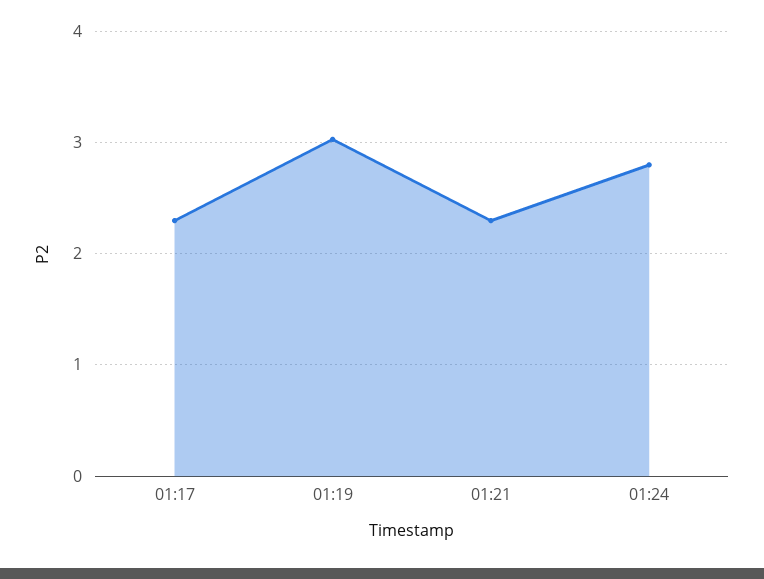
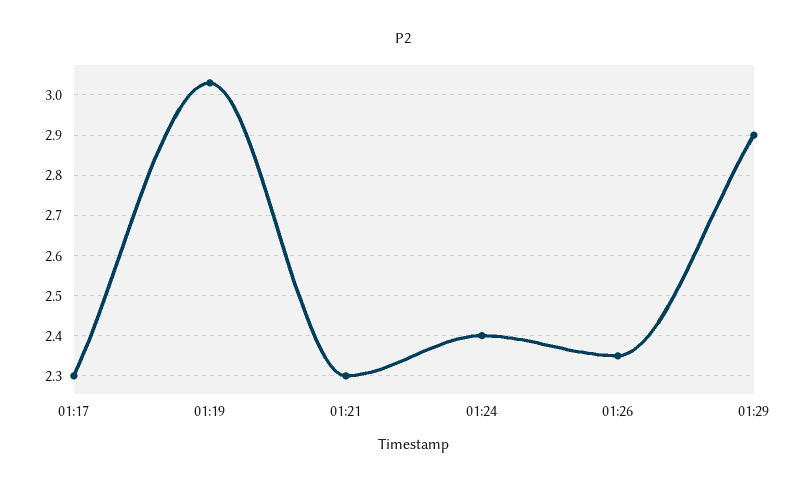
01:24: 2.8 -> 2.4
01:26: none -> 2.35
01:29: none -> 2.9

